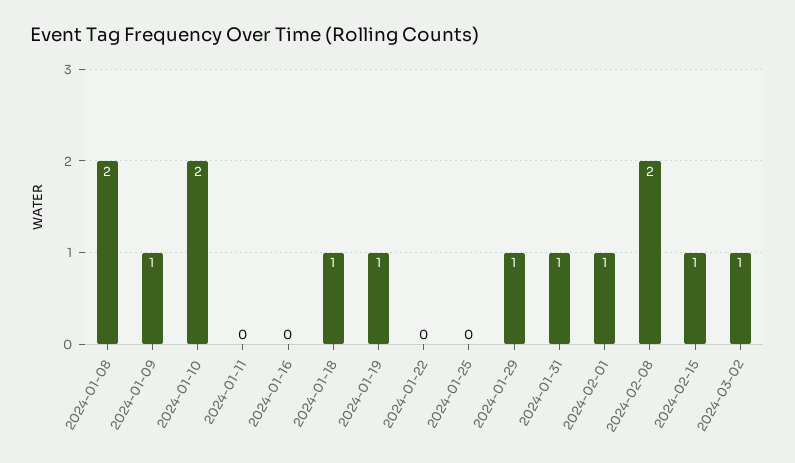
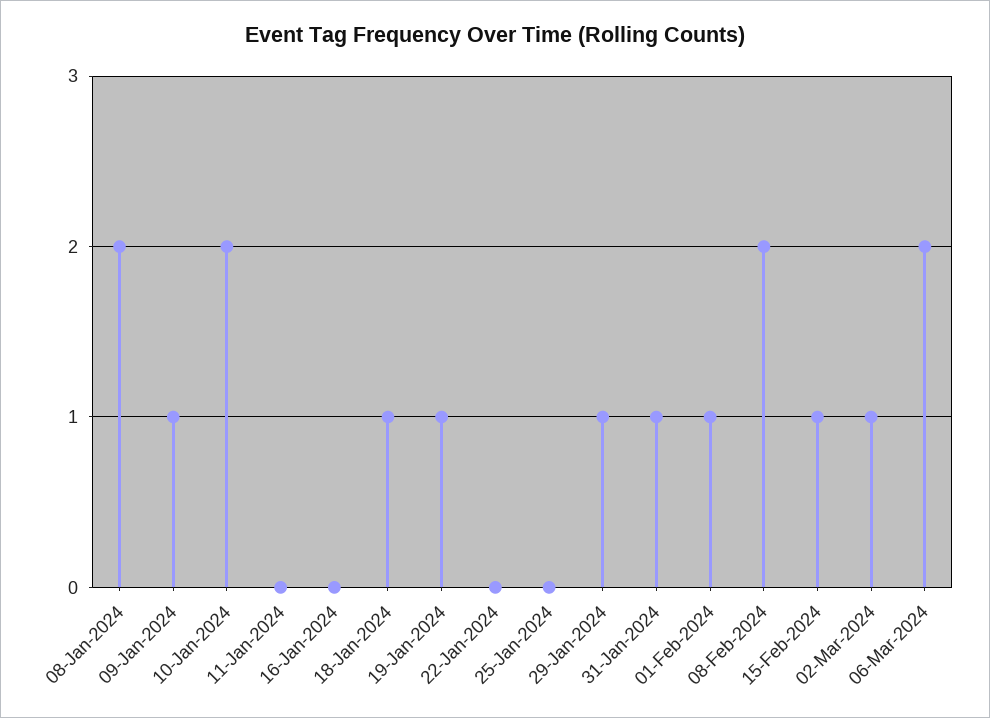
06-Mar-2024: none -> 2

